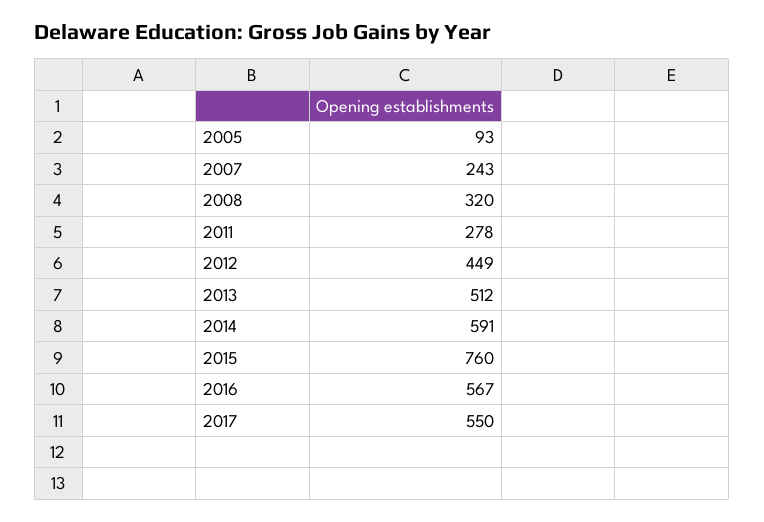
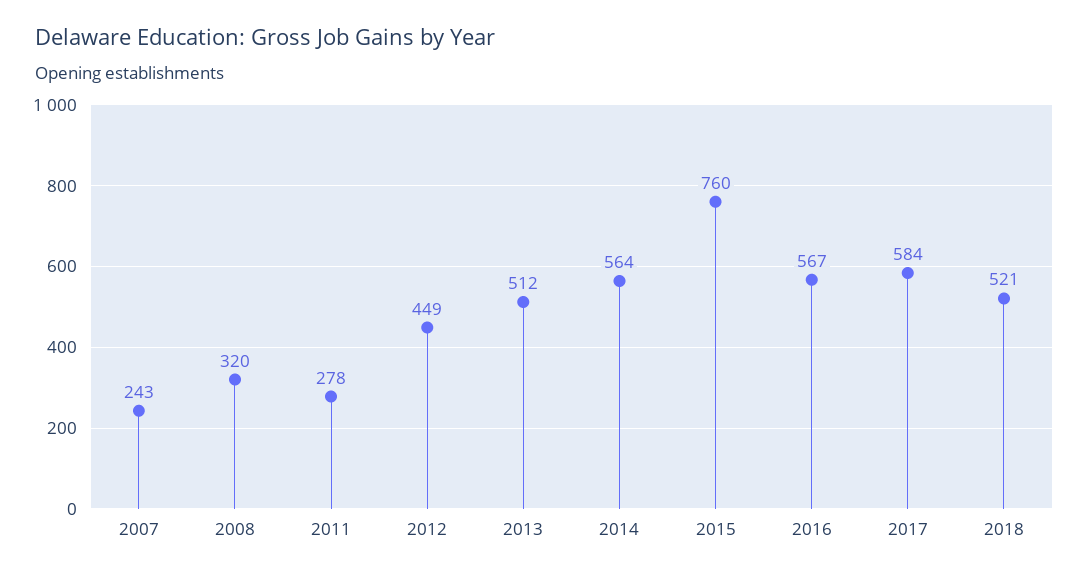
2005: 93 -> none
2014: 591 -> 564
2017: 550 -> 584
2018: none -> 521

